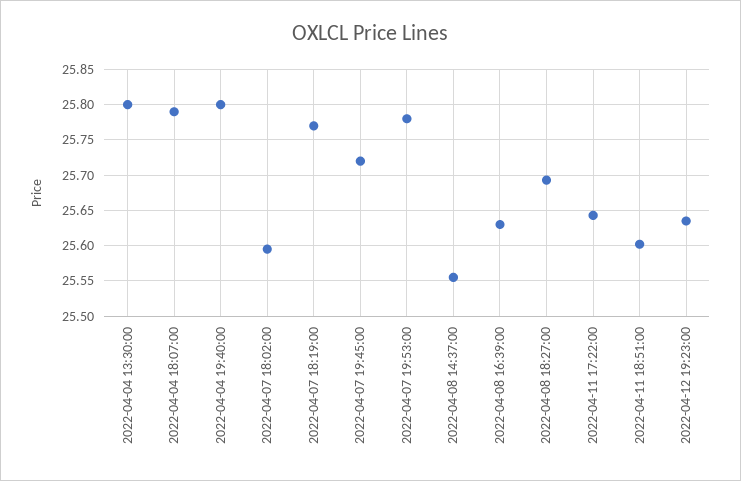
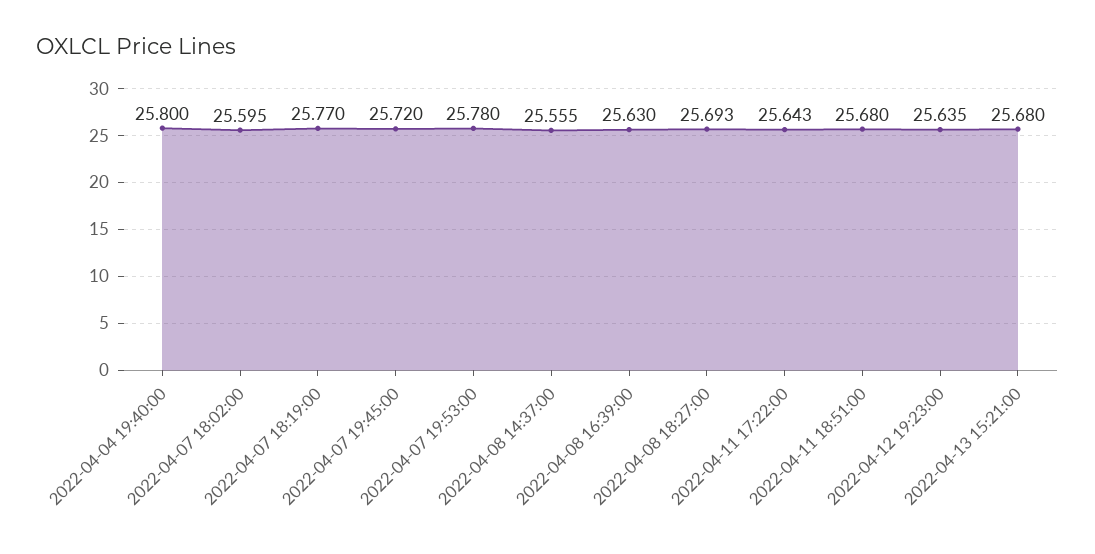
2022-04-04 13:30:00: 25.8 -> none
2022-04-04 18:07:00: 25.79 -> none
2022-04-11 18:51:00: 25.6 -> 25.68
2022-04-13 15:21:00: none -> 25.68

